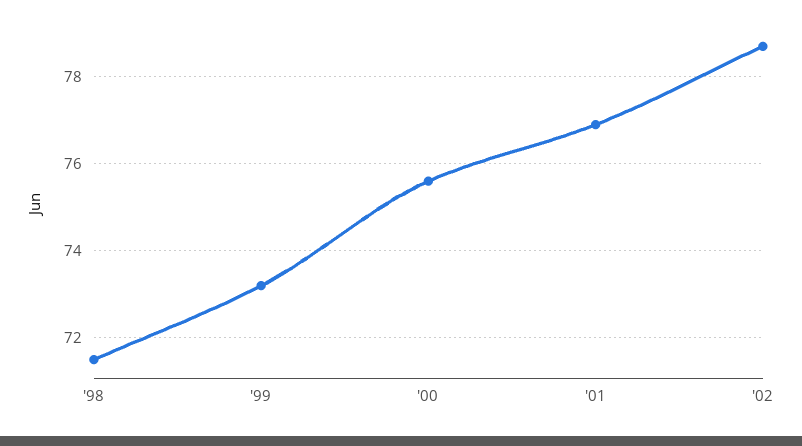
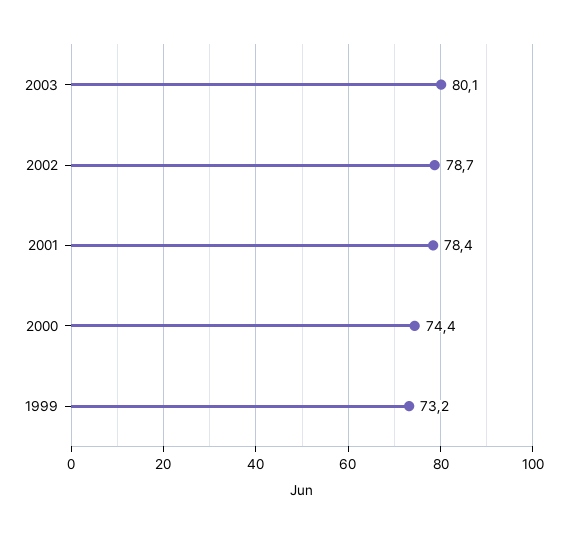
'98: 71.5 -> none
'00: 75.5 -> 74.4
'01: 77 -> 78.4
2003: none -> 80.1

